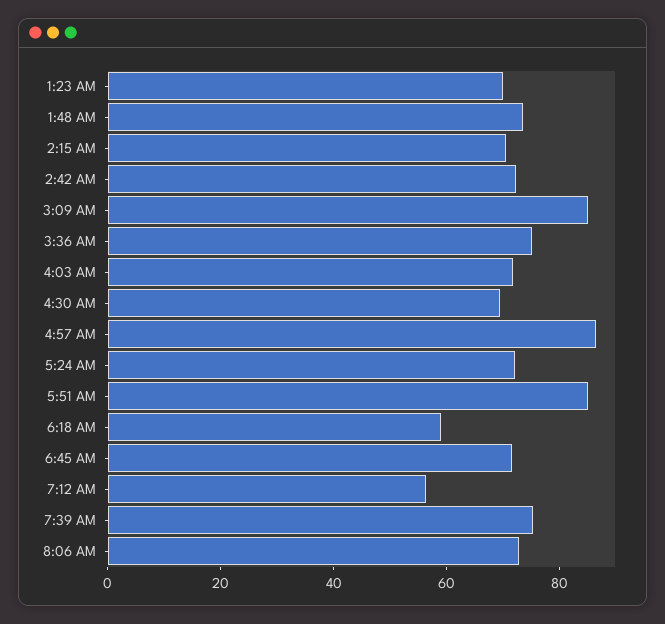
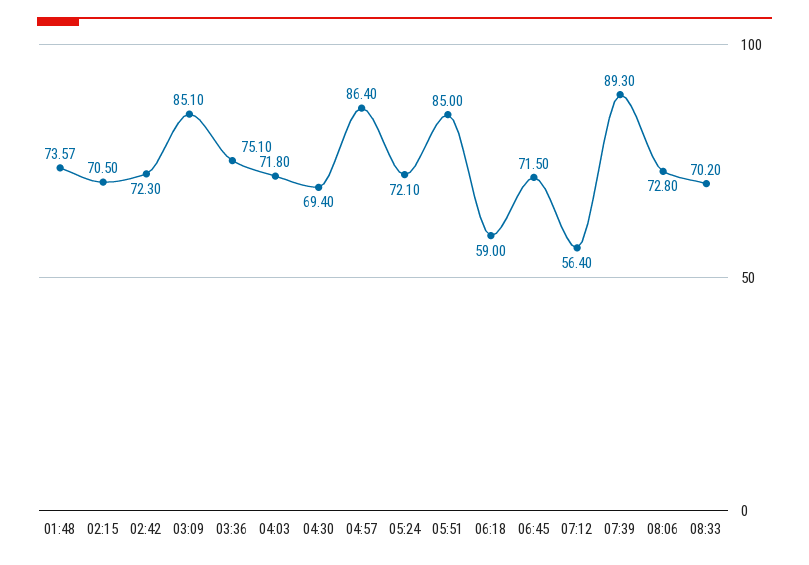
1:23 AM: 70 -> none
7:39 AM: 75 -> 89.3
08:33: none -> 70.2

